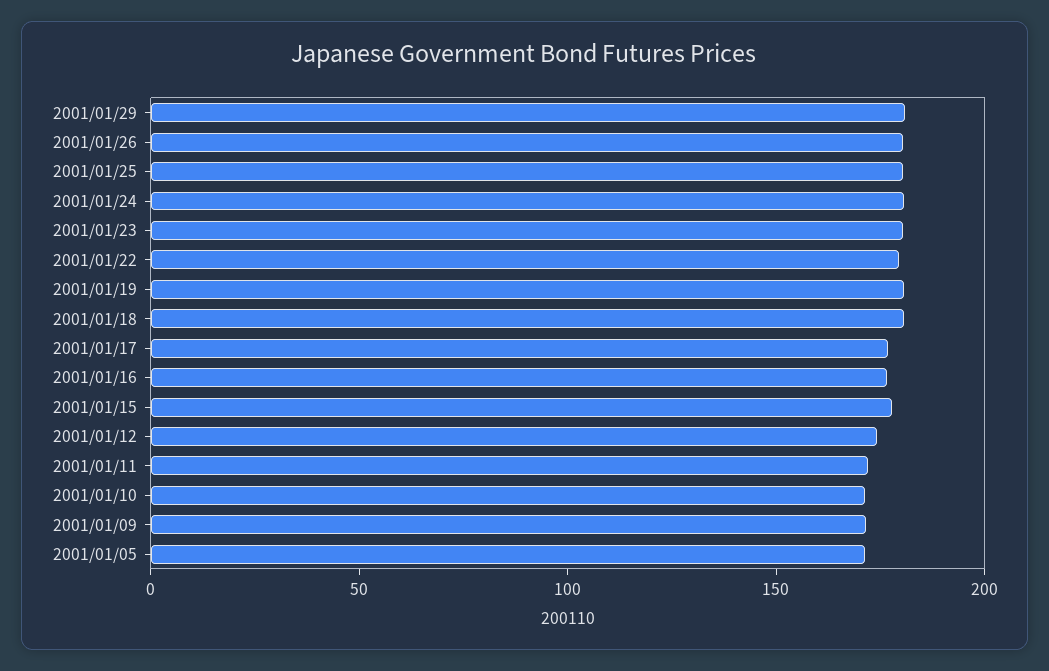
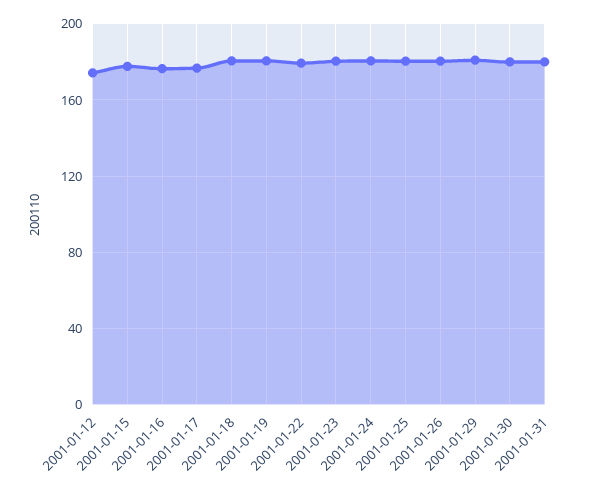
2001/01/11: 170 -> none
2001/01/10: 170 -> none
2001/01/09: 170 -> none
2001/01/05: 170 -> none
2001-01-30: none -> 180
2001-01-31: none -> 180

